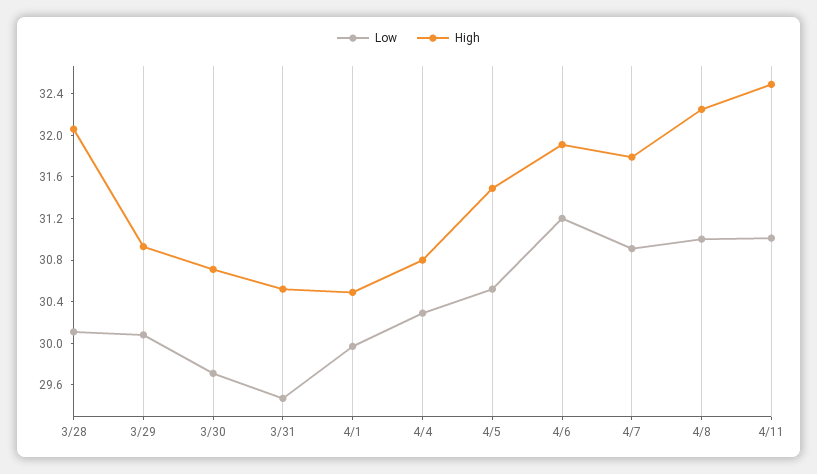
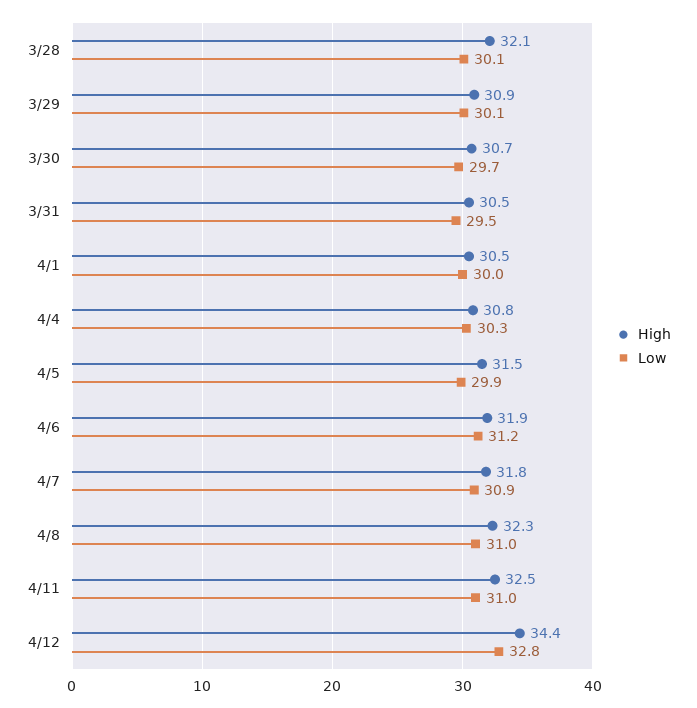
Low, 4/5: 30.5 -> 29.9
High, 4/12: none -> 34.4
Low, 4/12: none -> 32.8

